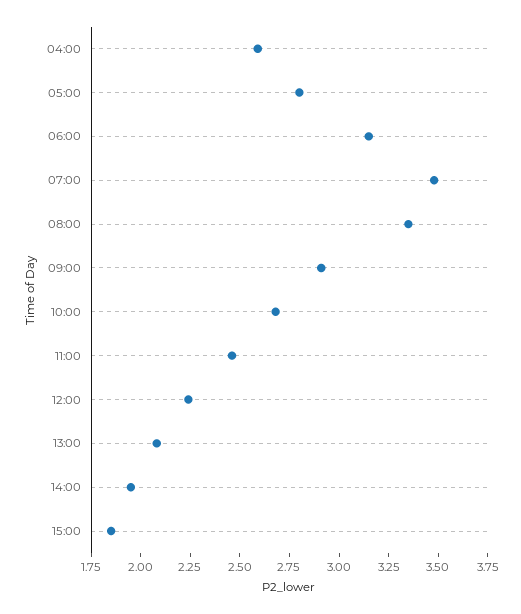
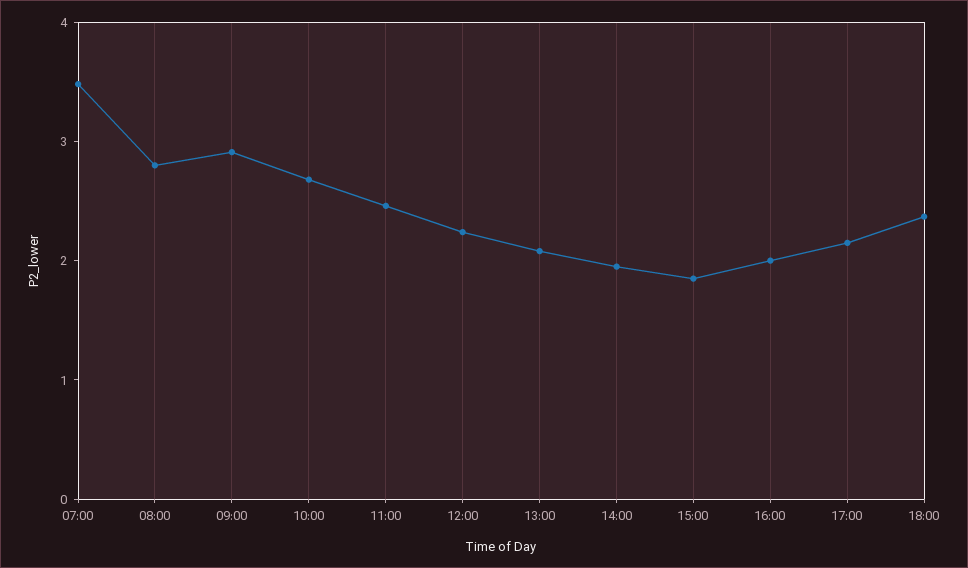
04:00: 2.6 -> none
05:00: 2.8 -> none
06:00: 3.15 -> none
08:00: 3.35 -> 2.8
16:00: none -> 2
17:00: none -> 2.2
18:00: none -> 2.4

